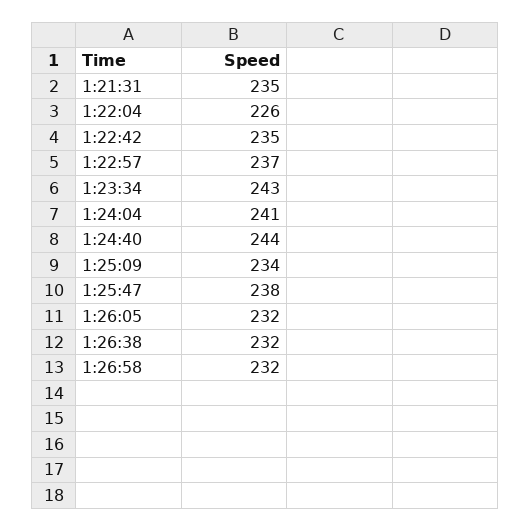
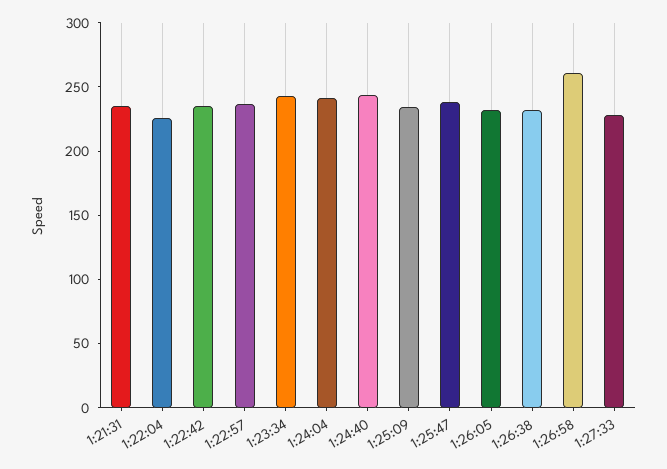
1:26:58: 232 -> 260
1:27:33: none -> 230

